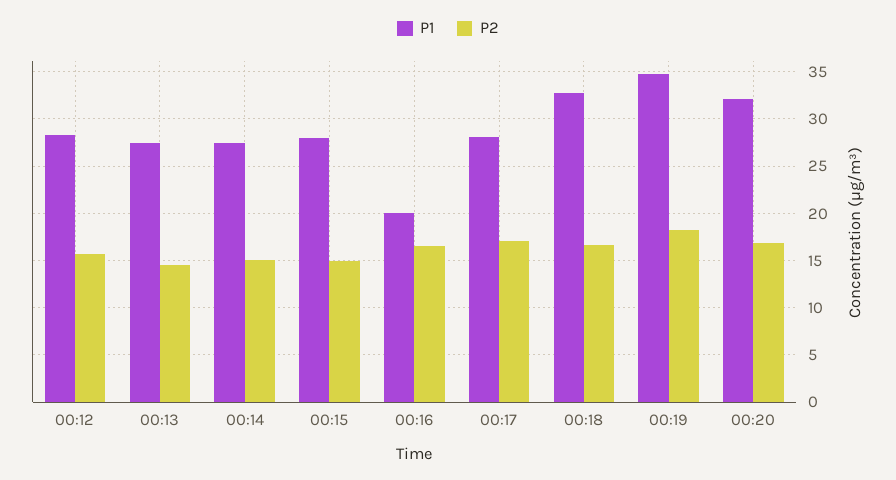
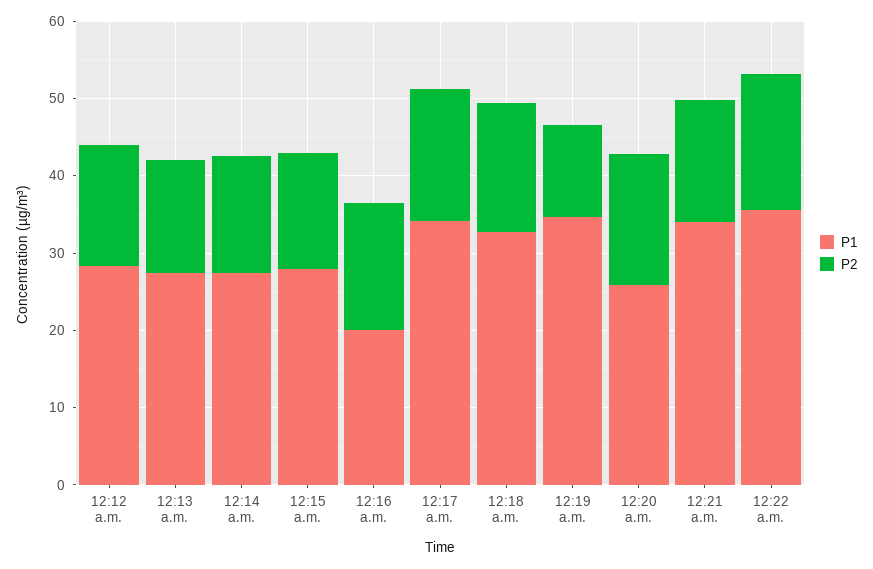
P1, 00:17: 28 -> 34
P2, 00:19: 18 -> 12
P1, 00:20: 32 -> 26
P1, 12:21 a.m.: none -> 34
P2, 12:21 a.m.: none -> 16
P1, 12:22 a.m.: none -> 36
P2, 12:22 a.m.: none -> 18

